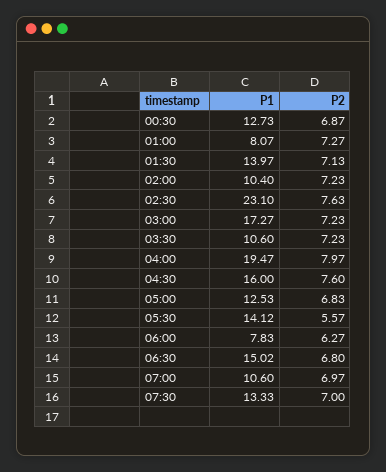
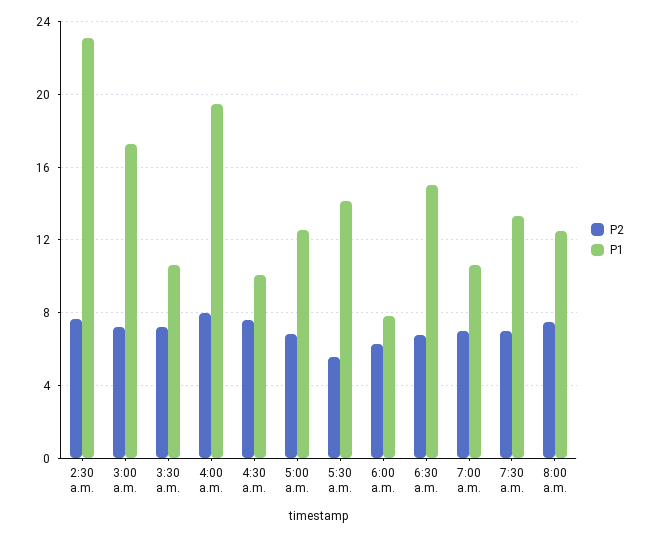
P1, 00:30: 12.73 -> none
P2, 00:30: 6.87 -> none
P1, 01:00: 8.07 -> none
P2, 01:00: 7.27 -> none
P1, 01:30: 13.97 -> none
P2, 01:30: 7.13 -> none
P1, 02:00: 10.4 -> none
P2, 02:00: 7.23 -> none
P1, 04:30: 16 -> 10
P2, 8:00 a.m.: none -> 7.5
P1, 8:00 a.m.: none -> 12.5

